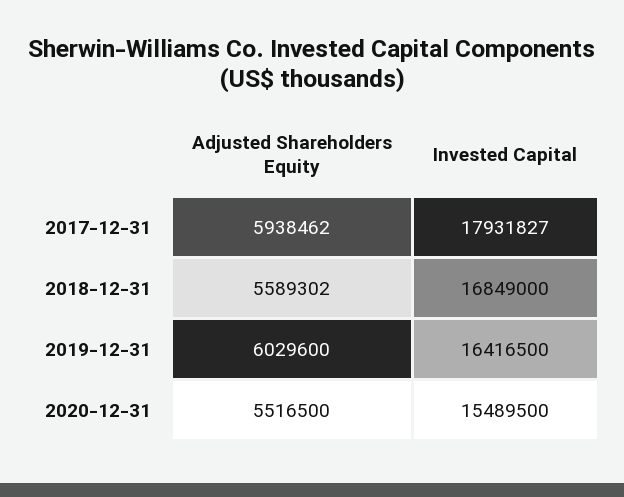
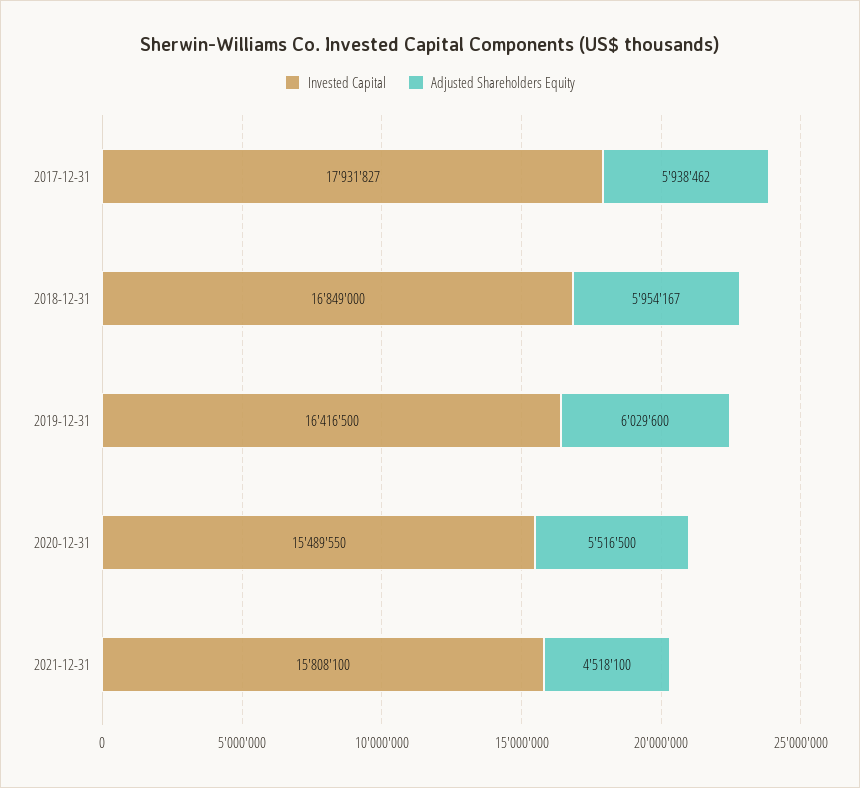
Adjusted Shareholders Equity, 2018-12-31: 5589302 -> 5954167
Invested Capital, 2020-12-31: 15489500 -> 15489550
Invested Capital, 2021-12-31: none -> 15808100
Adjusted Shareholders Equity, 2021-12-31: none -> 4518100

